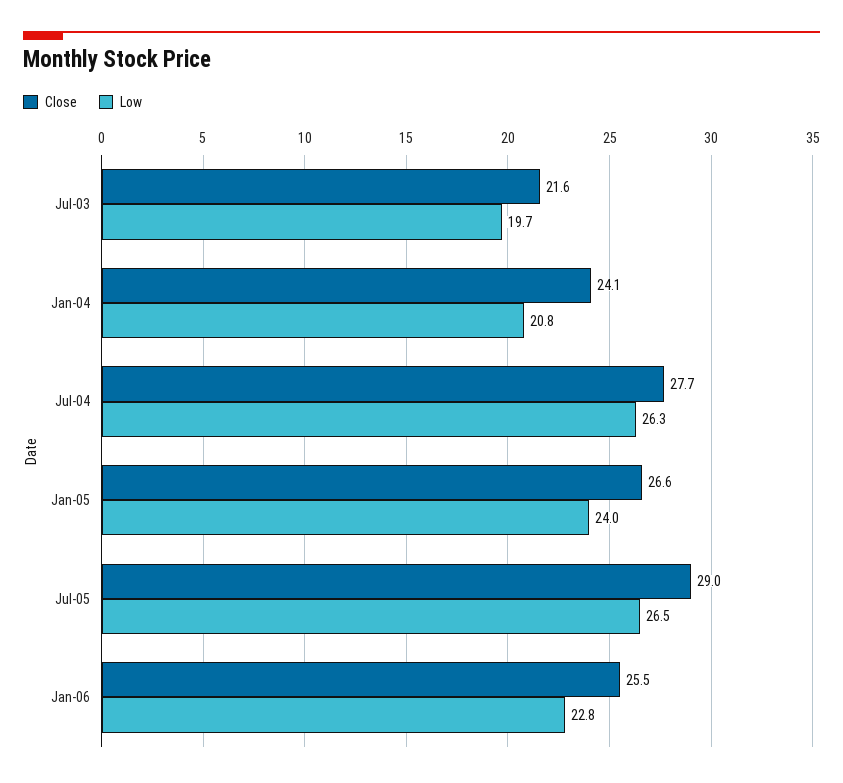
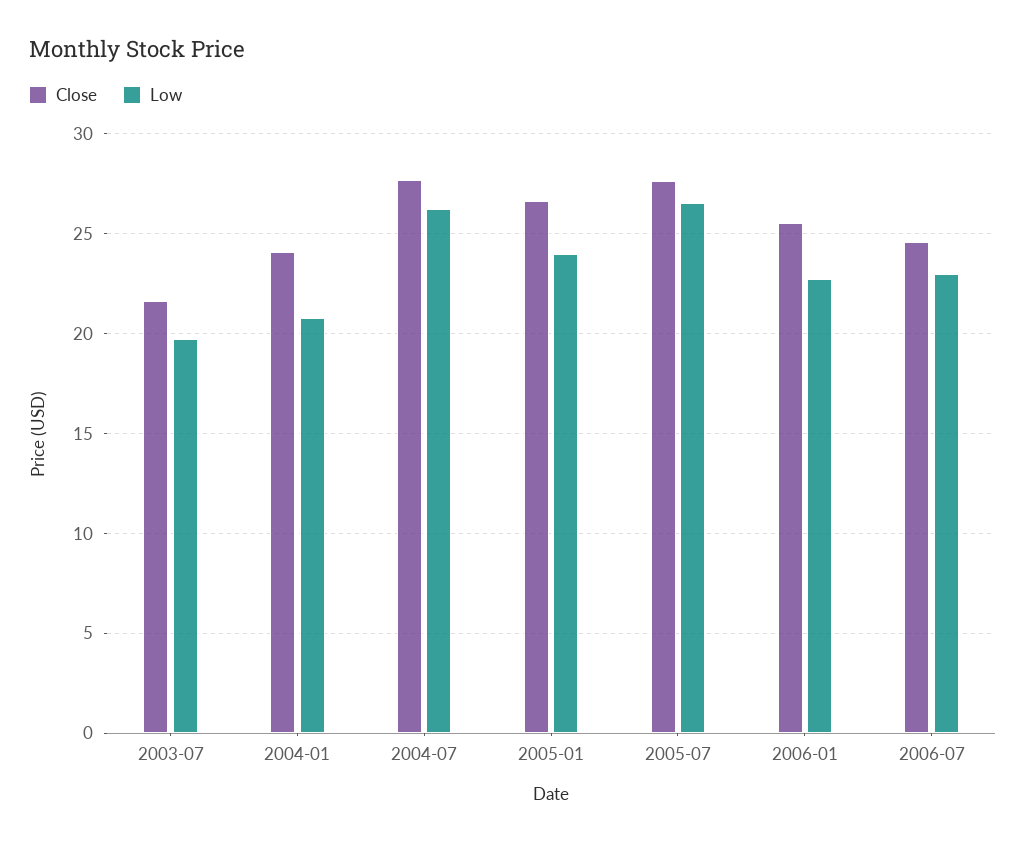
Close, Jul-05: 29 -> 27.5
Close, 2006-07: none -> 24.5
Low, 2006-07: none -> 23

